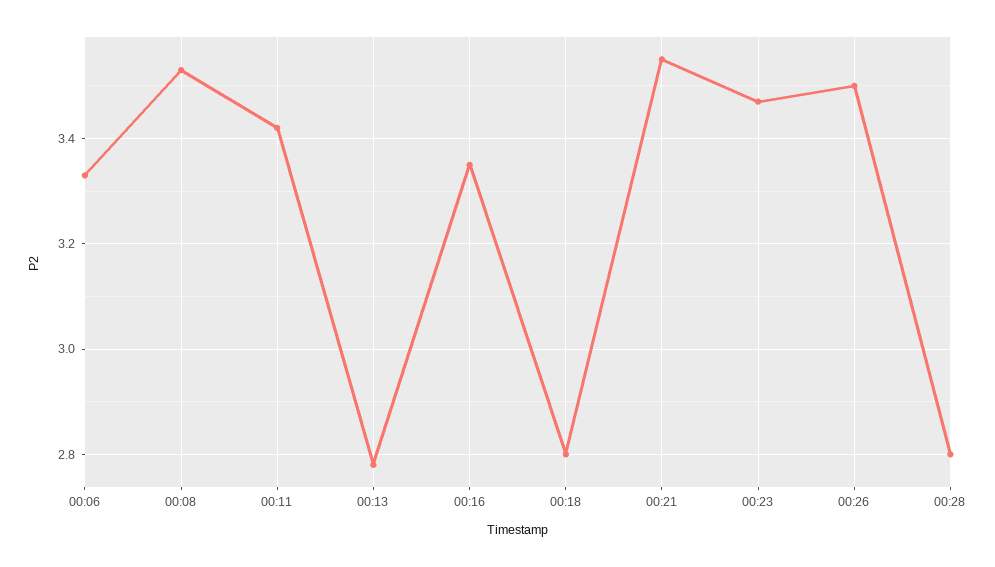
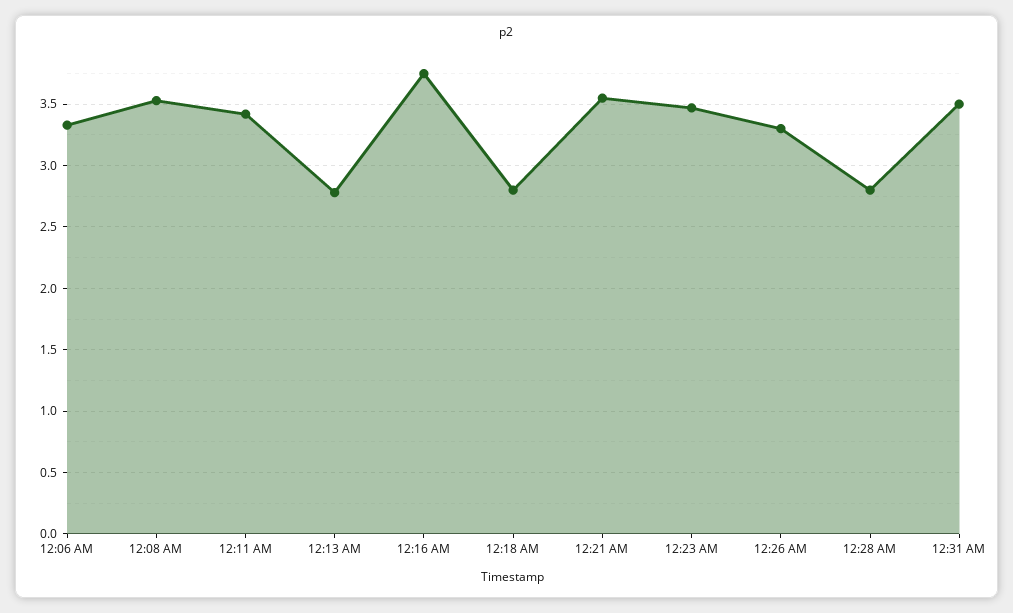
00:16: 3.35 -> 3.75
00:26: 3.5 -> 3.3
12:31 AM: none -> 3.5

